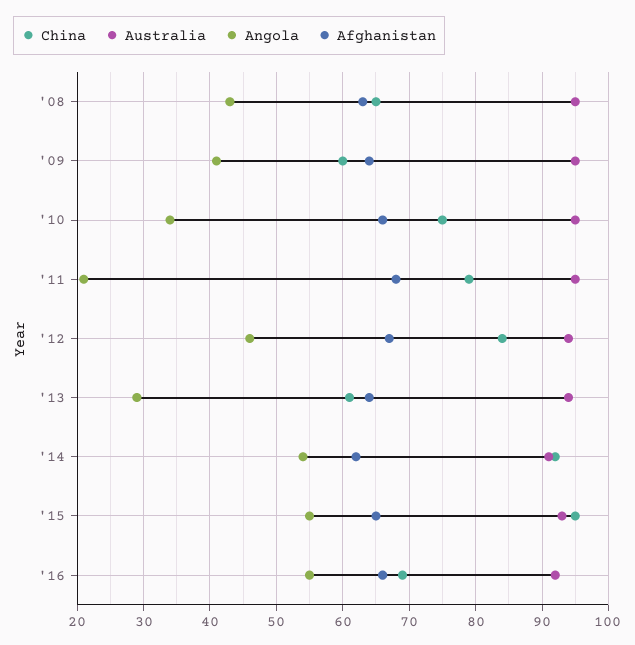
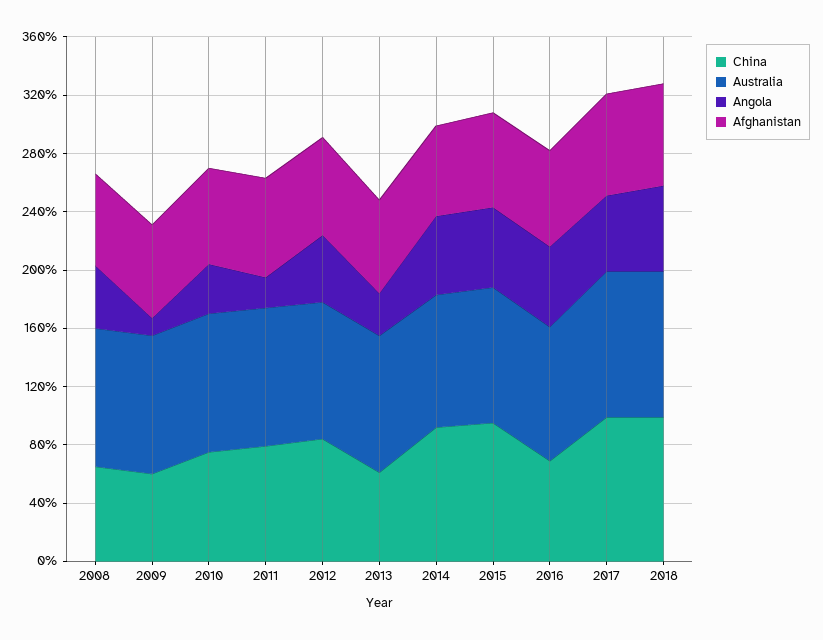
Angola, '09: 41 -> 10
China, 2017: none -> 100
Australia, 2017: none -> 100
Angola, 2017: none -> 50
Afghanistan, 2017: none -> 70
China, 2018: none -> 100
Australia, 2018: none -> 100
Angola, 2018: none -> 60
Afghanistan, 2018: none -> 70

